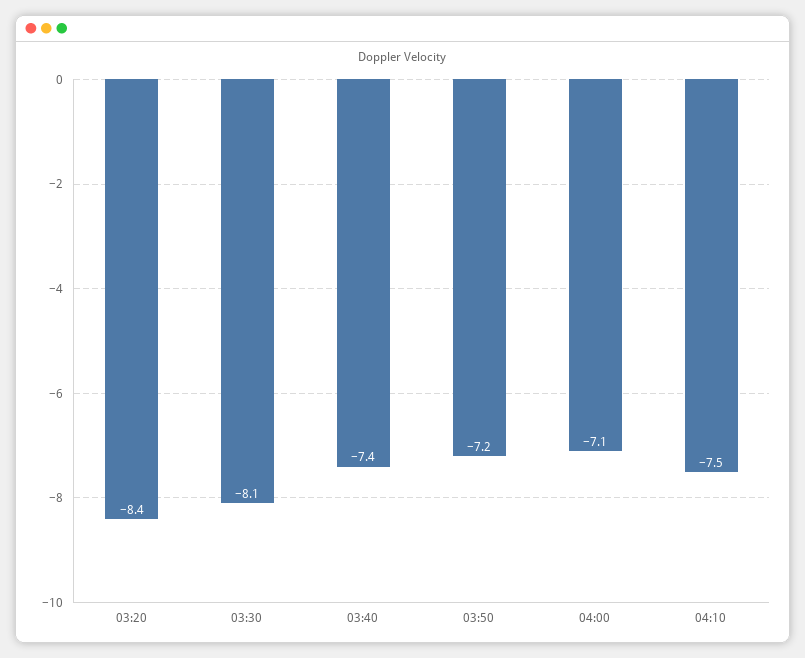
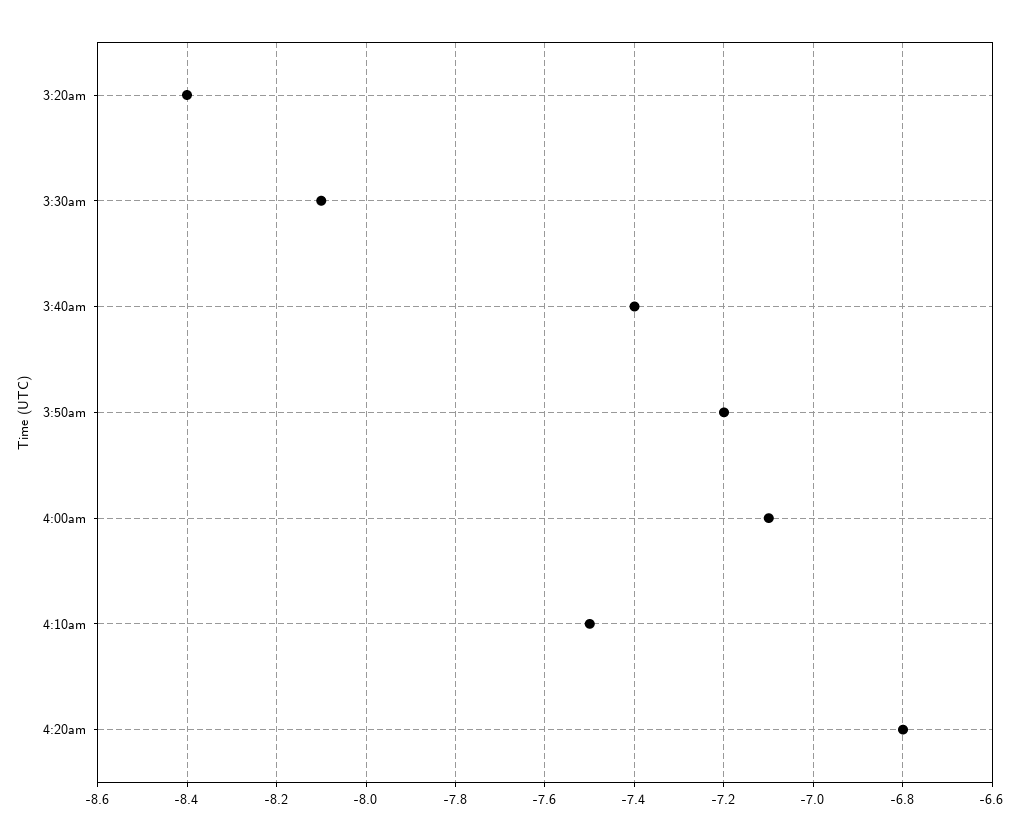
4:20am: none -> -6.8

